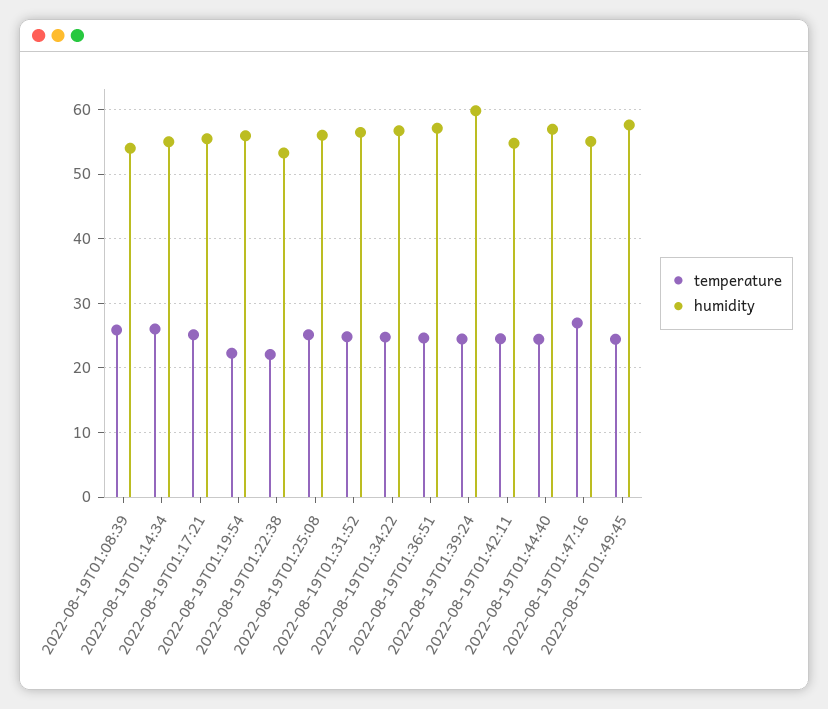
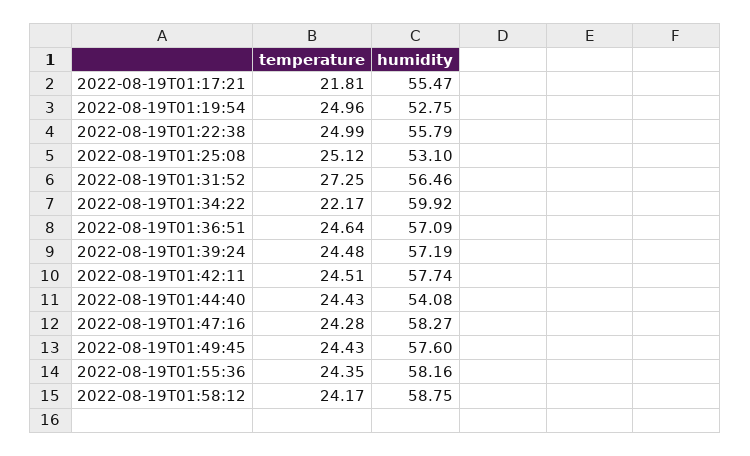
temperature, 2022-08-19T01:08:39: 26 -> none
humidity, 2022-08-19T01:08:39: 54 -> none
temperature, 2022-08-19T01:14:34: 26 -> none
humidity, 2022-08-19T01:14:34: 55 -> none
temperature, 2022-08-19T01:17:21: 25 -> 21.81
temperature, 2022-08-19T01:19:54: 22 -> 24.96
humidity, 2022-08-19T01:19:54: 56 -> 52.75
temperature, 2022-08-19T01:22:38: 22 -> 24.99
humidity, 2022-08-19T01:22:38: 53 -> 55.79
humidity, 2022-08-19T01:25:08: 56 -> 53.1
temperature, 2022-08-19T01:31:52: 25 -> 27.25
temperature, 2022-08-19T01:34:22: 25 -> 22.17
humidity, 2022-08-19T01:34:22: 57 -> 59.92
humidity, 2022-08-19T01:39:24: 60 -> 57.19
humidity, 2022-08-19T01:42:11: 55 -> 57.74
humidity, 2022-08-19T01:44:40: 57 -> 54.08
temperature, 2022-08-19T01:47:16: 27 -> 24.28
humidity, 2022-08-19T01:47:16: 55 -> 58.27
temperature, 2022-08-19T01:55:36: none -> 24.35
humidity, 2022-08-19T01:55:36: none -> 58.16
temperature, 2022-08-19T01:58:12: none -> 24.17
humidity, 2022-08-19T01:58:12: none -> 58.75

